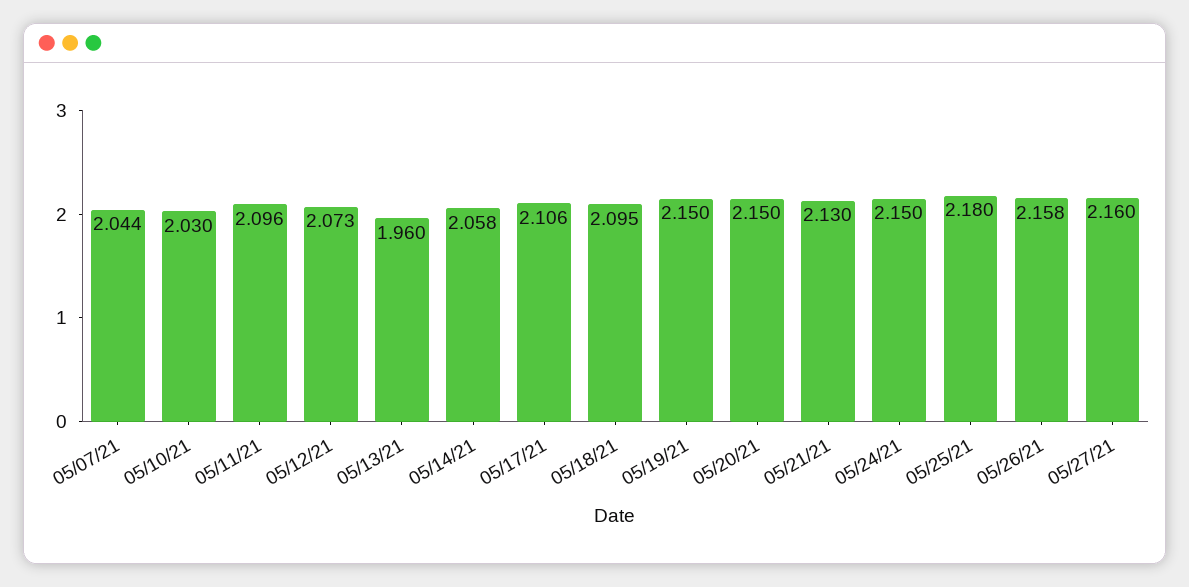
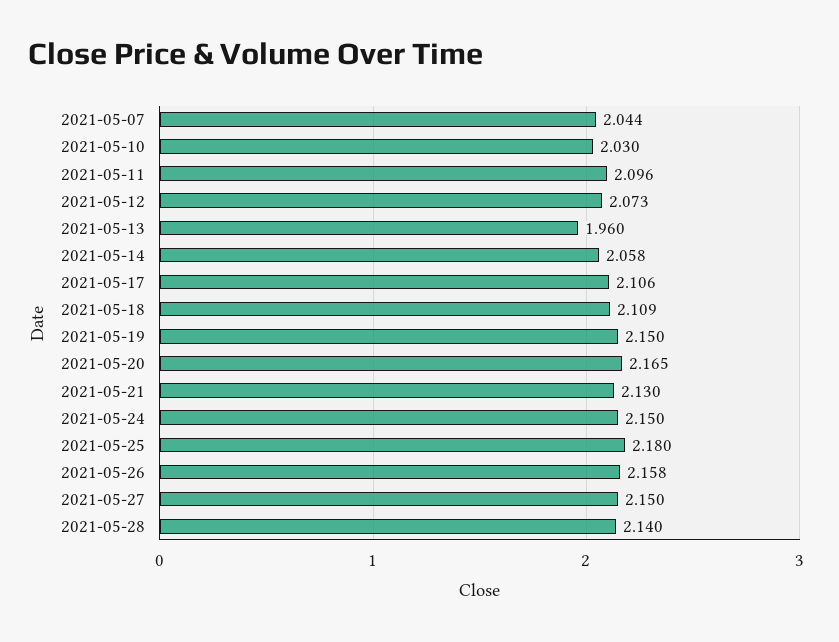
05/18/21: 2.095 -> 2.109
05/20/21: 2.15 -> 2.165
05/27/21: 2.16 -> 2.15
2021-05-28: none -> 2.14

